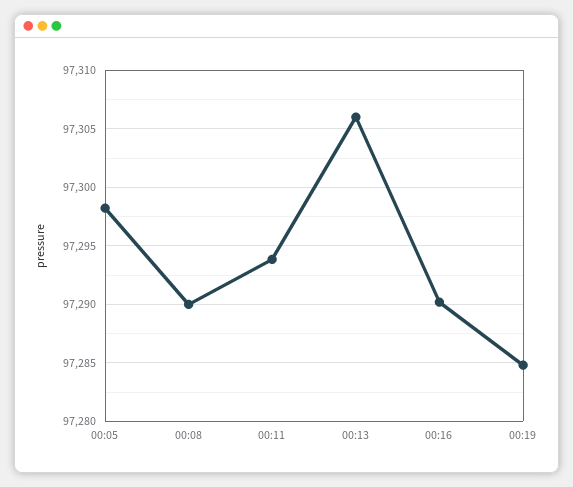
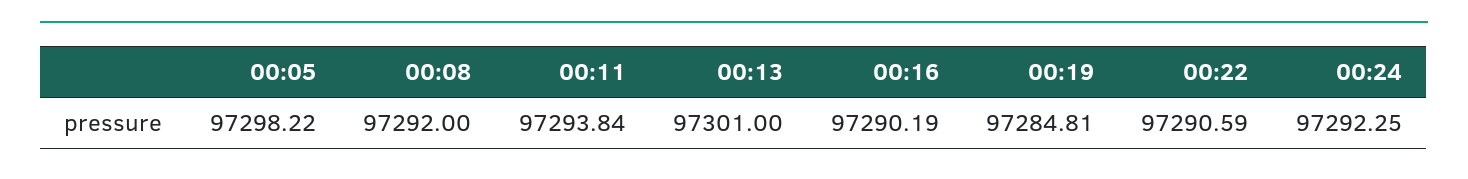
00:08: 97290 -> 97292
00:13: 97306 -> 97301
00:22: none -> 97290.59
00:24: none -> 97292.25

